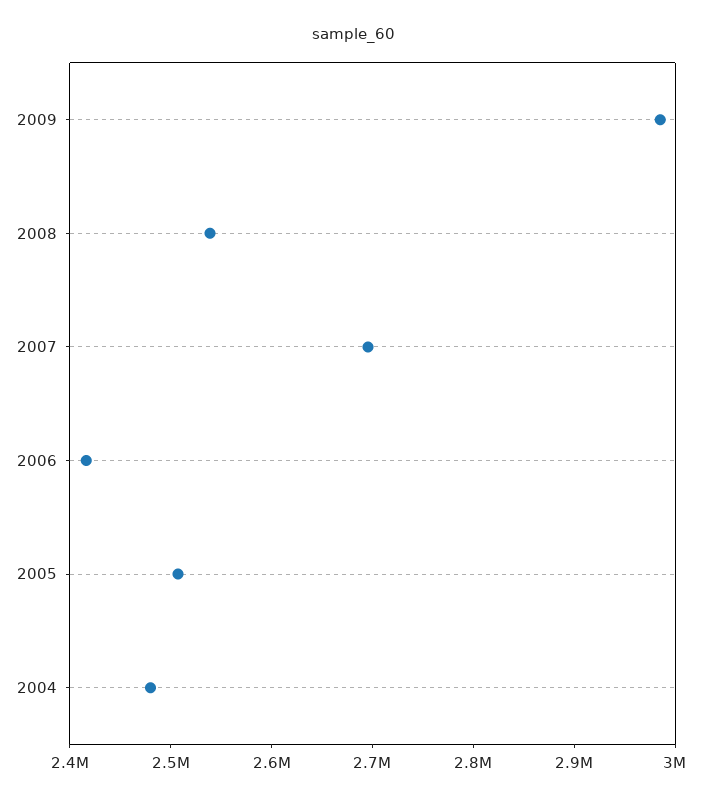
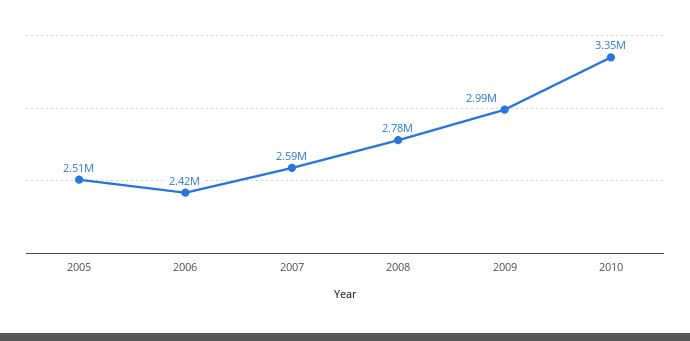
2008: 2540000 -> 2780000
2007: 2700000 -> 2590000
2004: 2480000 -> none
2010: none -> 3350000

